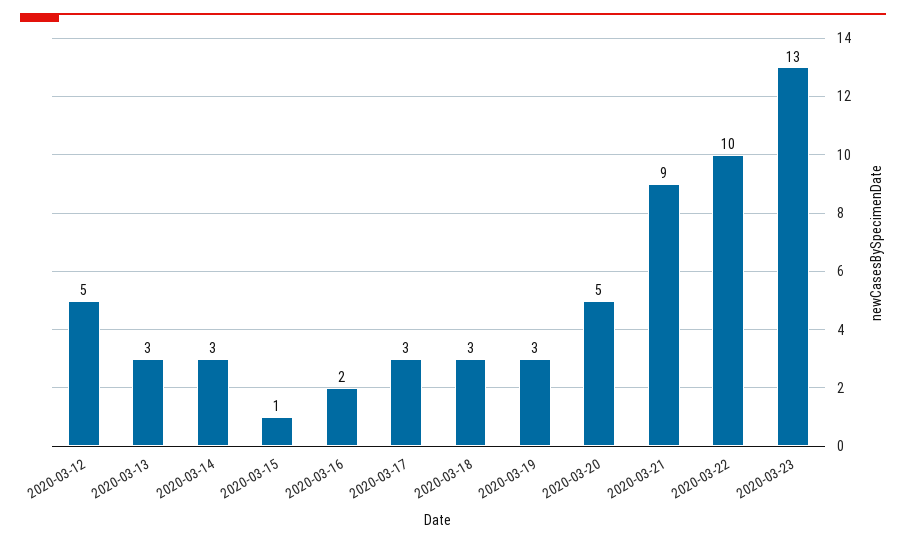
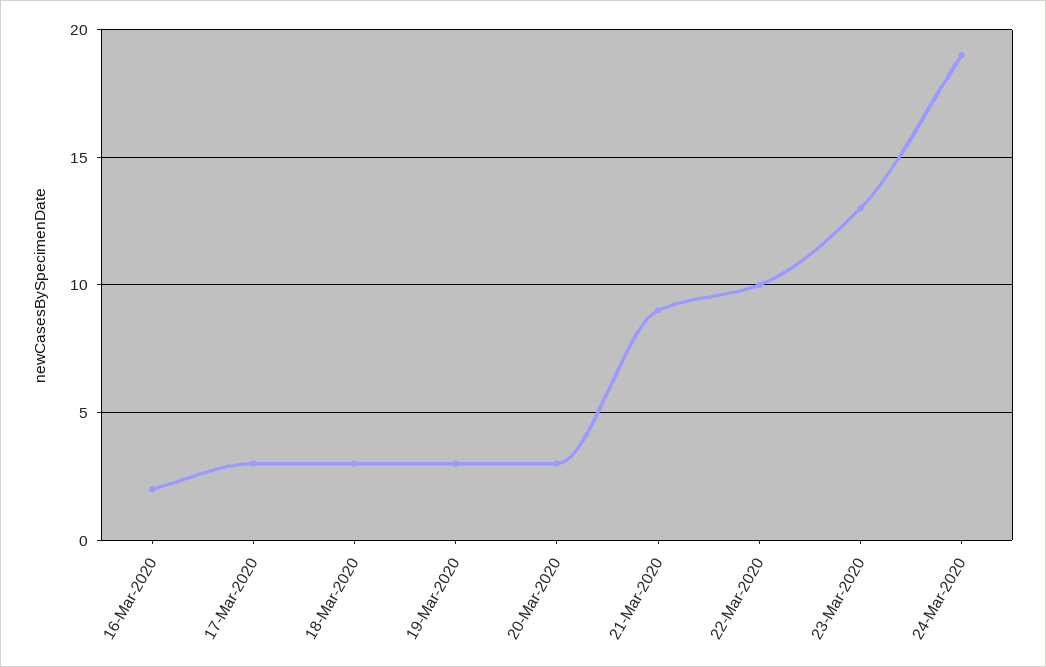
2020-03-12: 5 -> none
2020-03-13: 3 -> none
2020-03-14: 3 -> none
2020-03-15: 1 -> none
2020-03-20: 5 -> 3
24-Mar-2020: none -> 19

